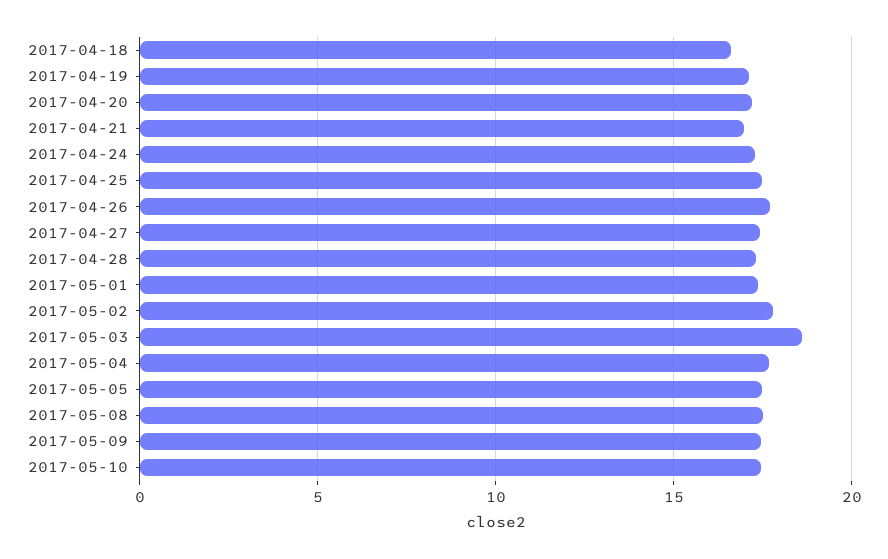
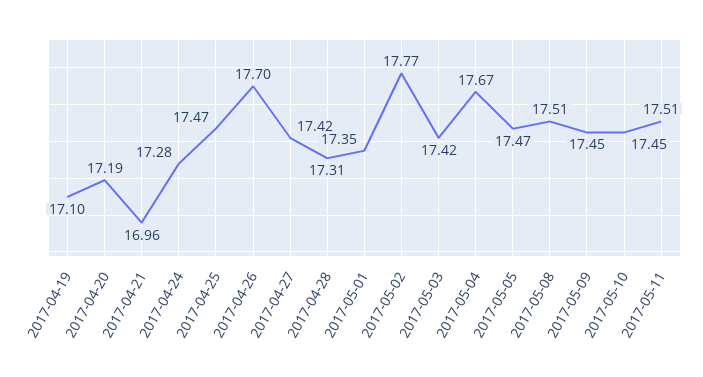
2017-04-18: 16.5 -> none
2017-05-03: 18.5 -> 17.42
2017-05-11: none -> 17.51

